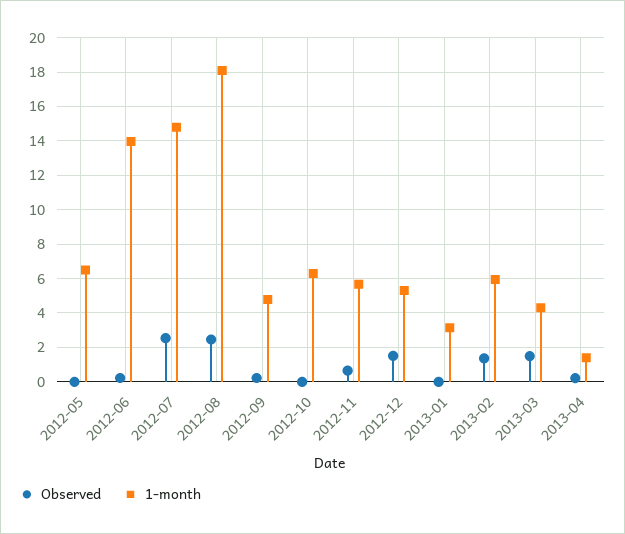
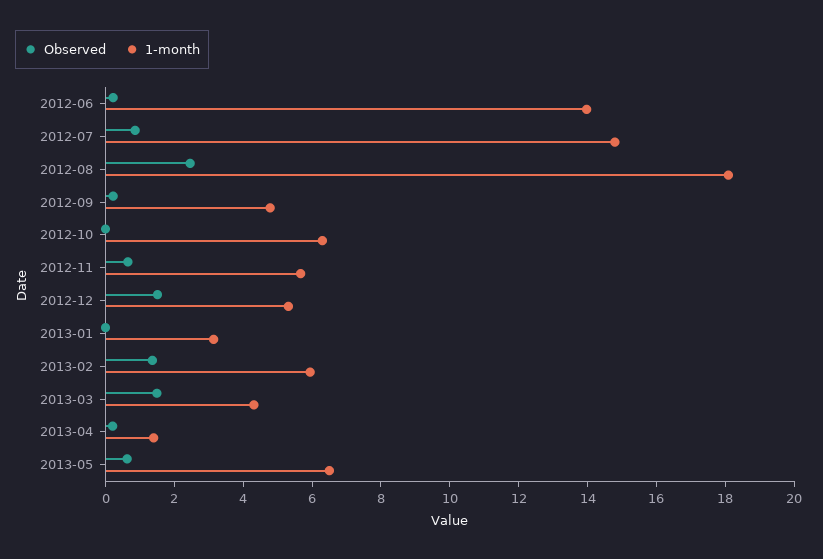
Observed, 2012-05: 0 -> none
1-month, 2012-05: 6.5 -> none
Observed, 2012-07: 2.5 -> 1
Observed, 2013-05: none -> 0.5
1-month, 2013-05: none -> 6.5

